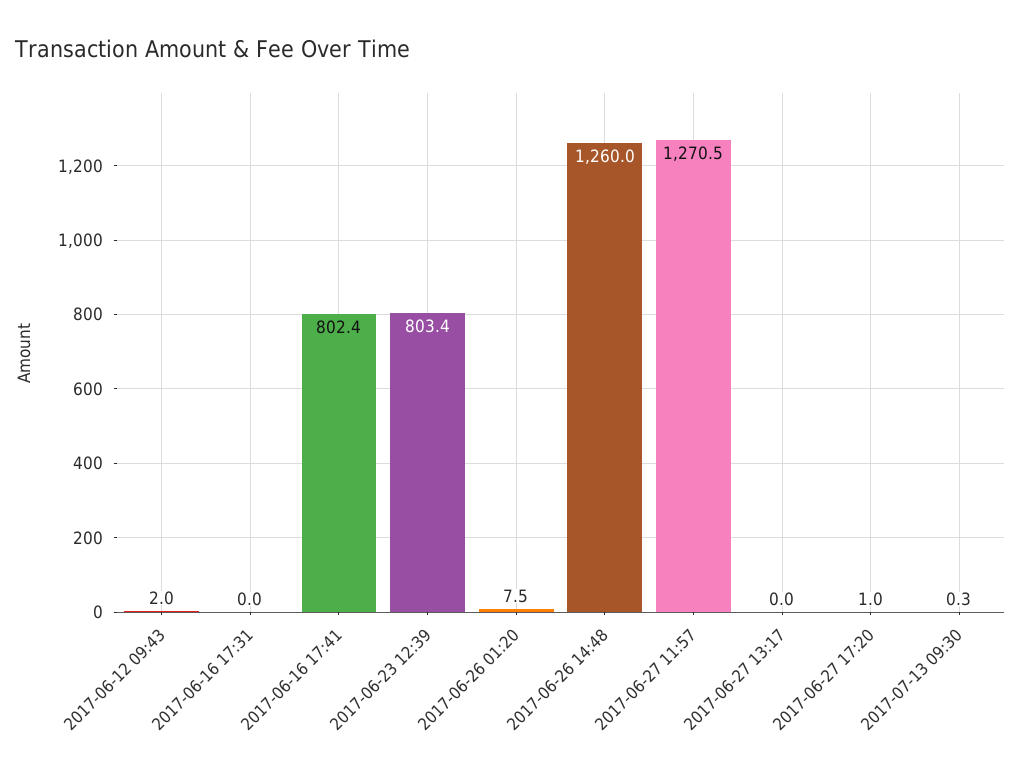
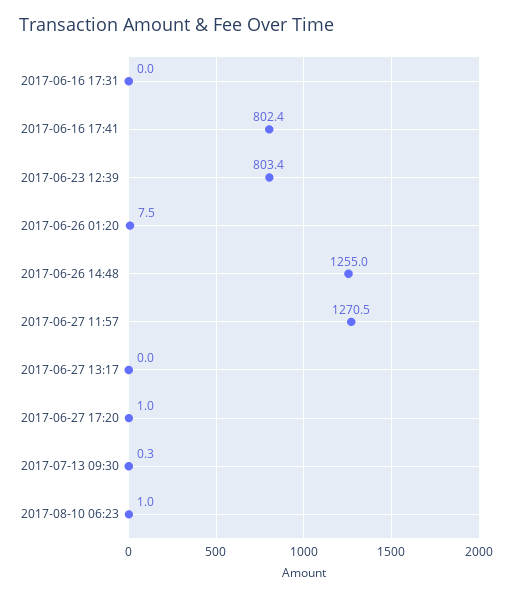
2017-06-12 09:43: 2 -> none
2017-06-26 14:48: 1260 -> 1255
2017-08-10 06:23: none -> 1

